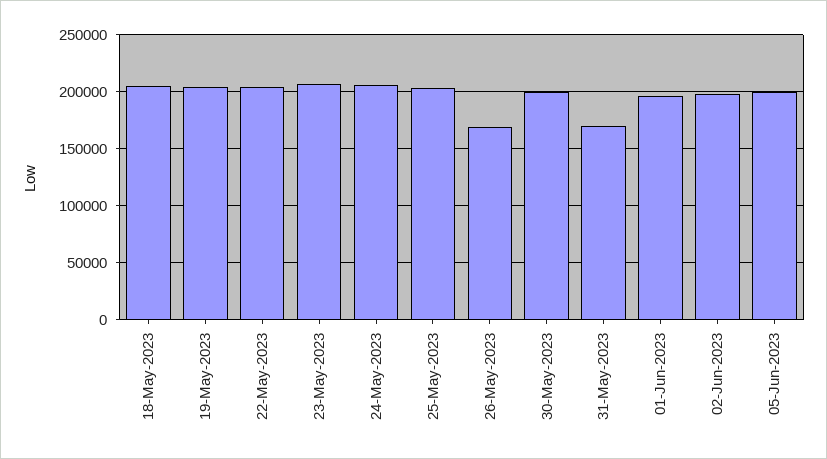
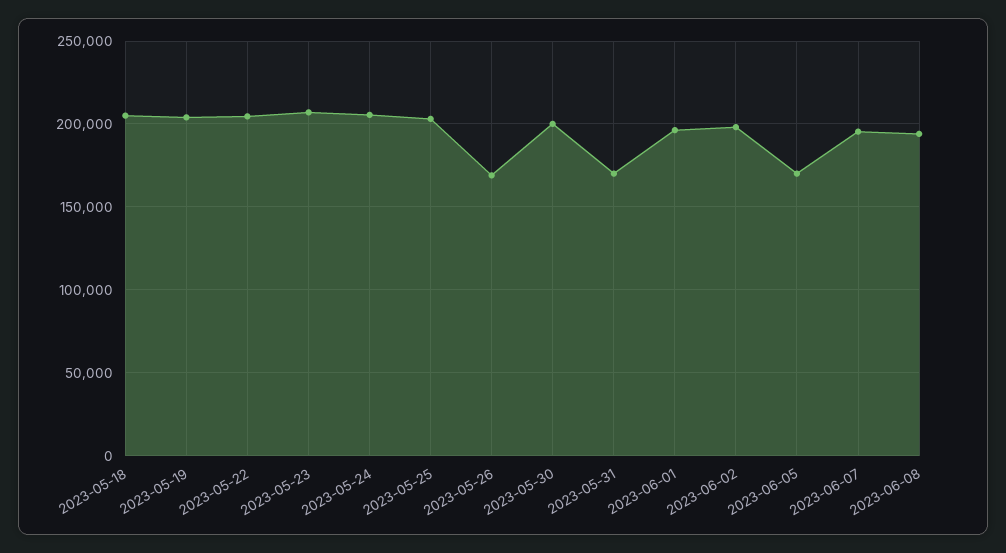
05-Jun-2023: 200000 -> 170000
2023-06-07: none -> 195000
2023-06-08: none -> 195000

